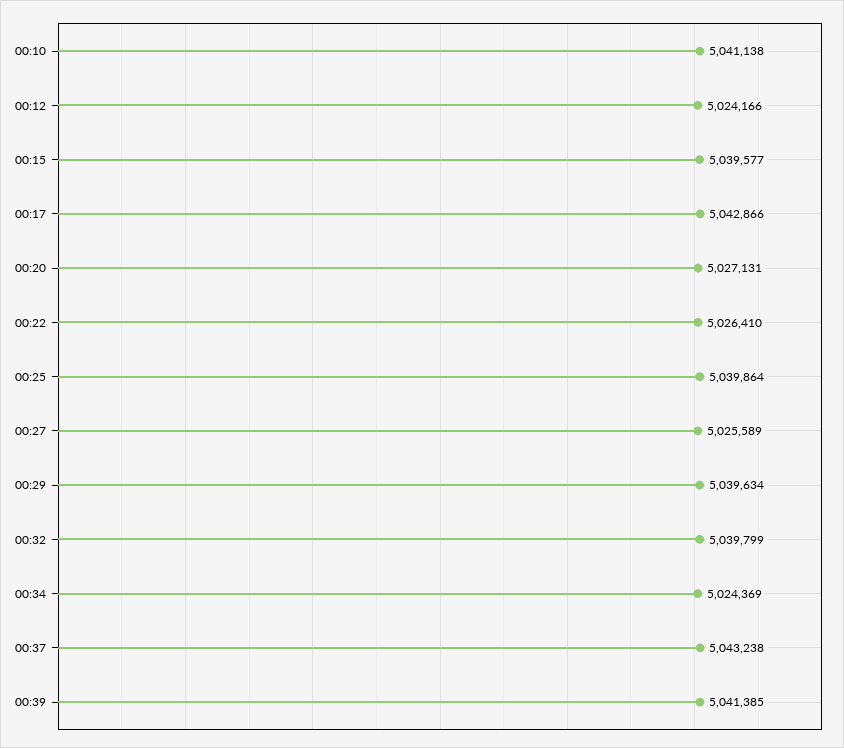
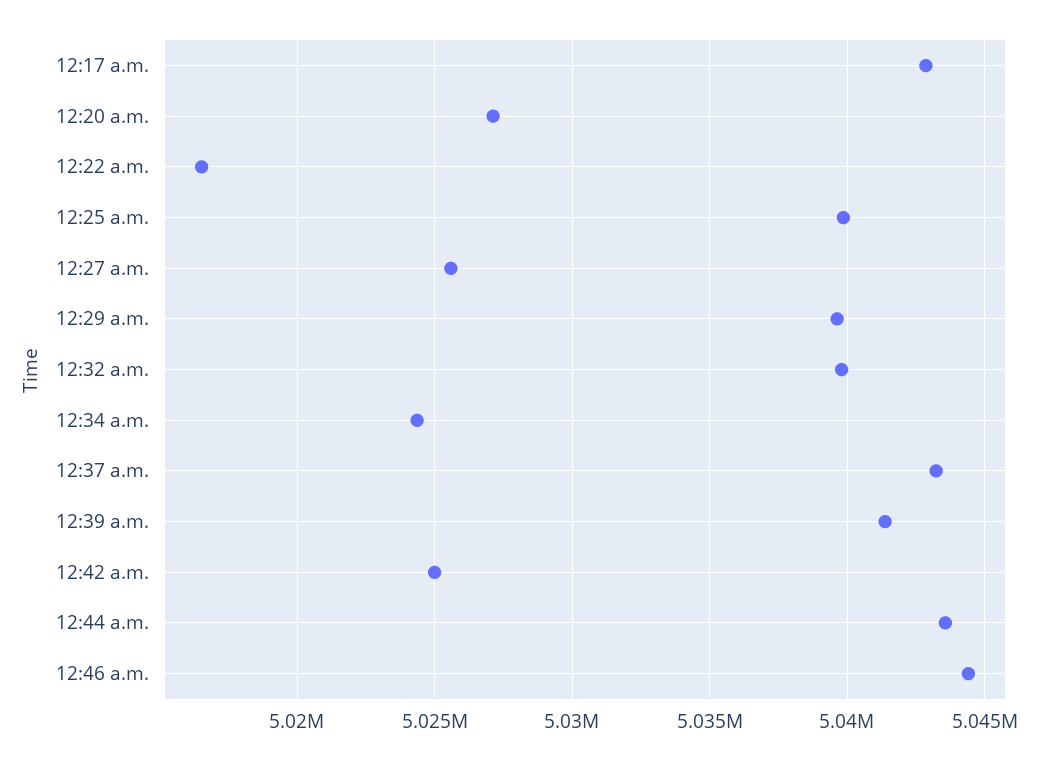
00:10: 5041138 -> none
00:12: 5024166 -> none
00:15: 5039577 -> none
00:22: 5026410 -> 5016500
12:42 a.m.: none -> 5025000
12:44 a.m.: none -> 5043500
12:46 a.m.: none -> 5044500

